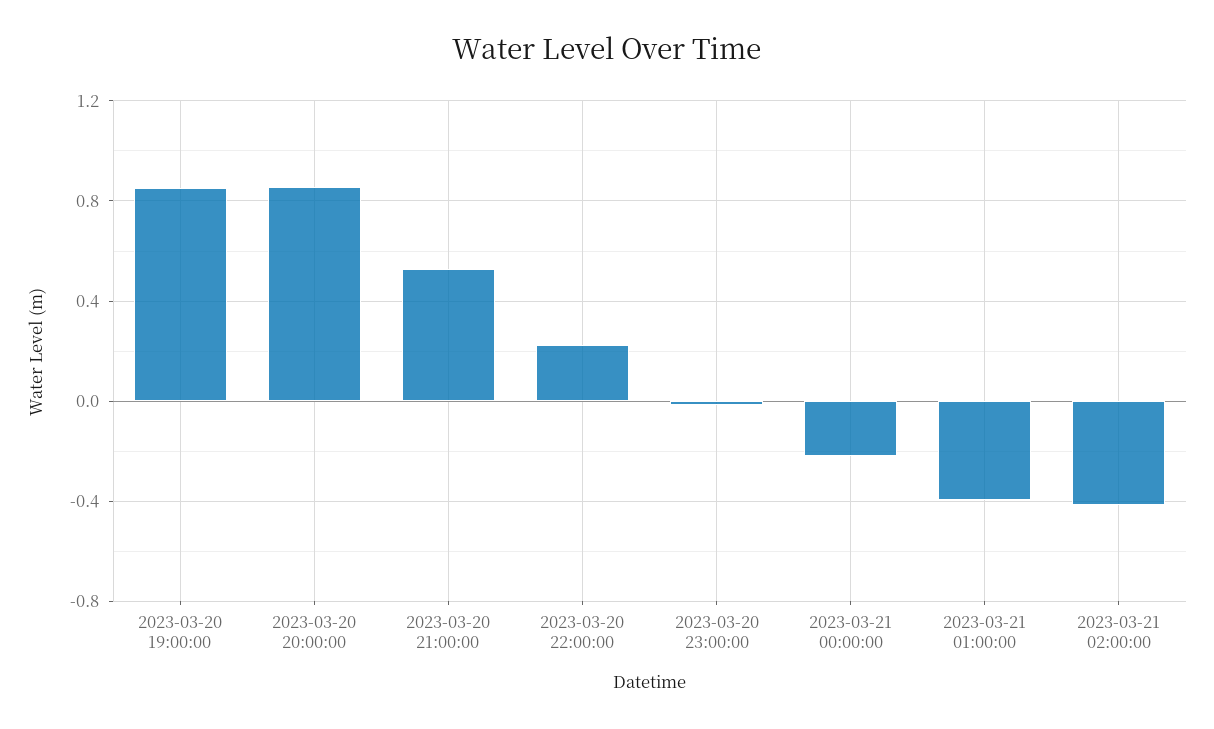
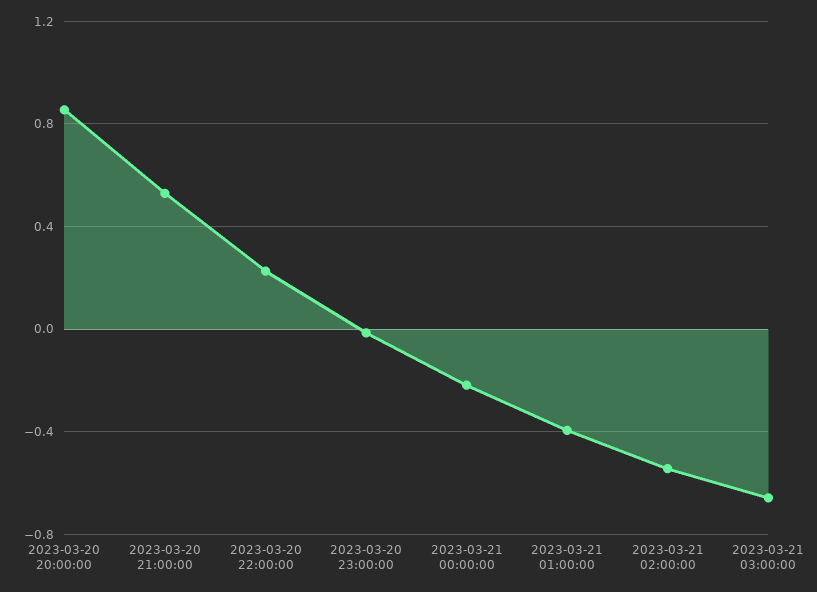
2023-03-20 19:00:00: 0.85 -> none
2023-03-21 02:00:00: -0.4 -> -0.55
2023-03-21 03:00:00: none -> -0.65

